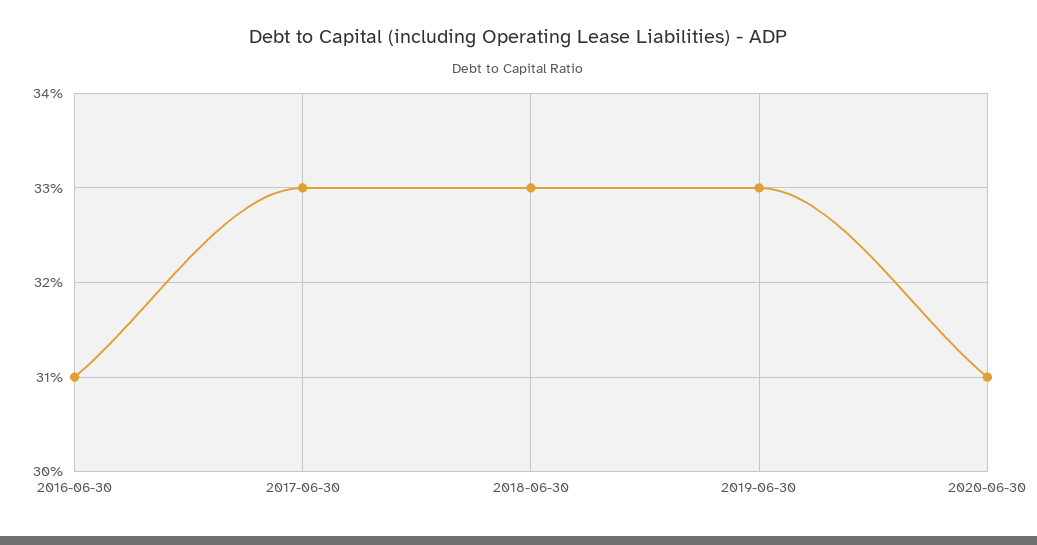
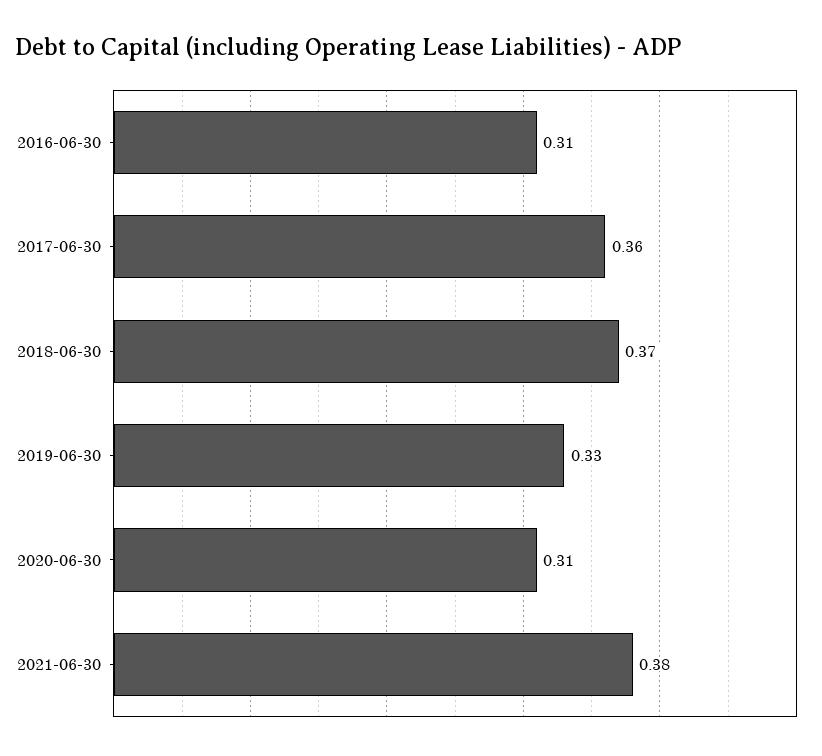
2017-06-30: 0.33 -> 0.36
2018-06-30: 0.33 -> 0.37
2021-06-30: none -> 0.38

